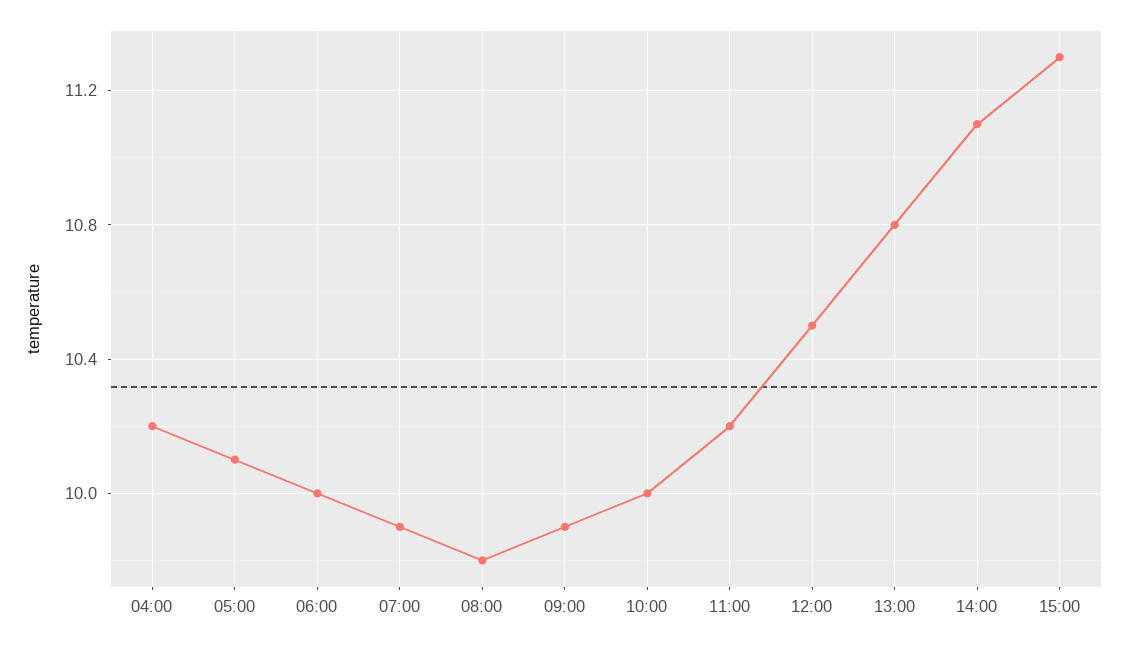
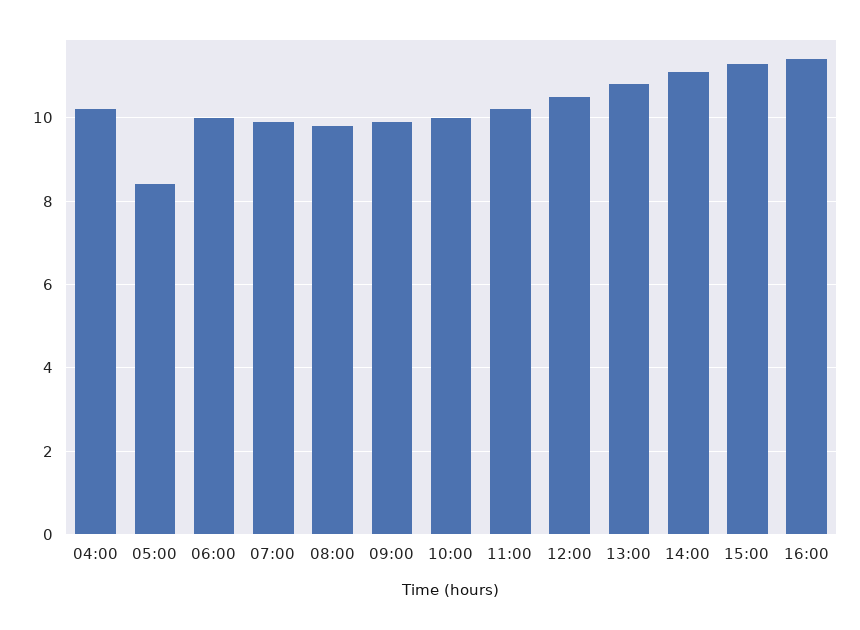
05:00: 10.1 -> 8.5
16:00: none -> 11.5

